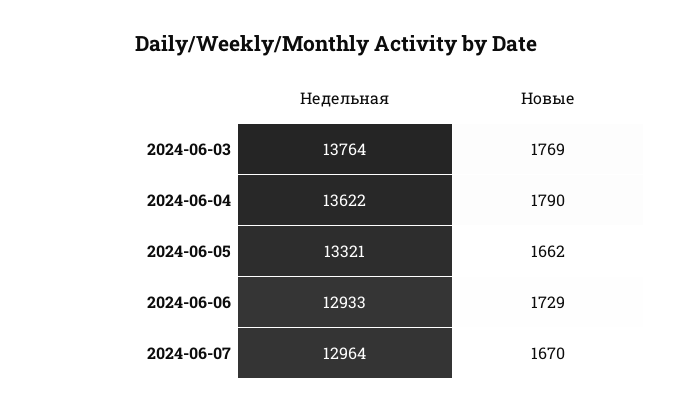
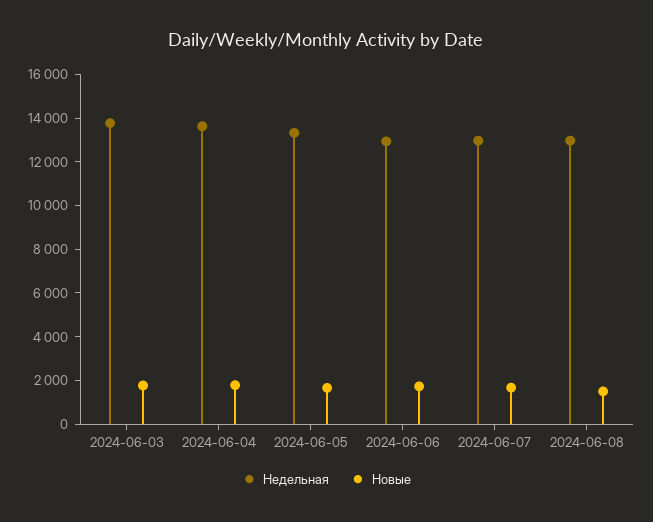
Недельная, 2024-06-08: none -> 13000
Новые, 2024-06-08: none -> 1500

